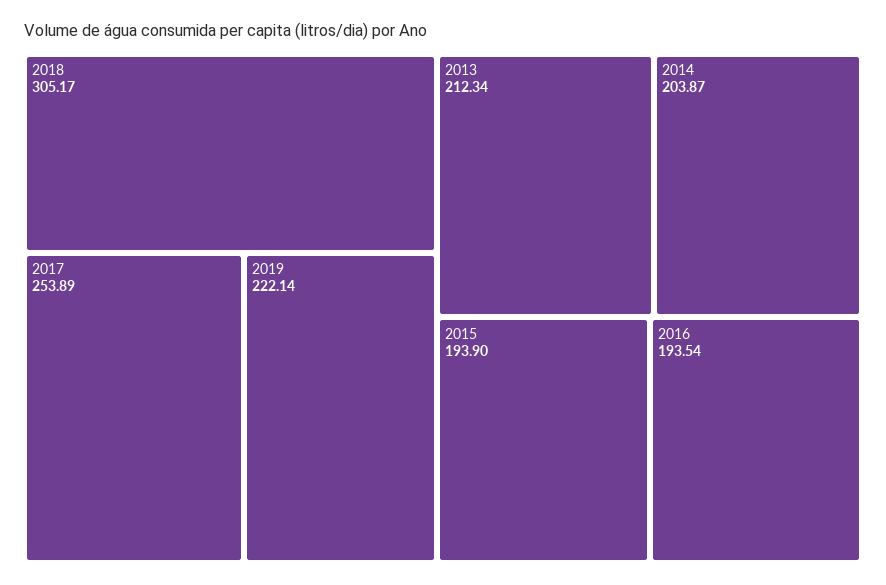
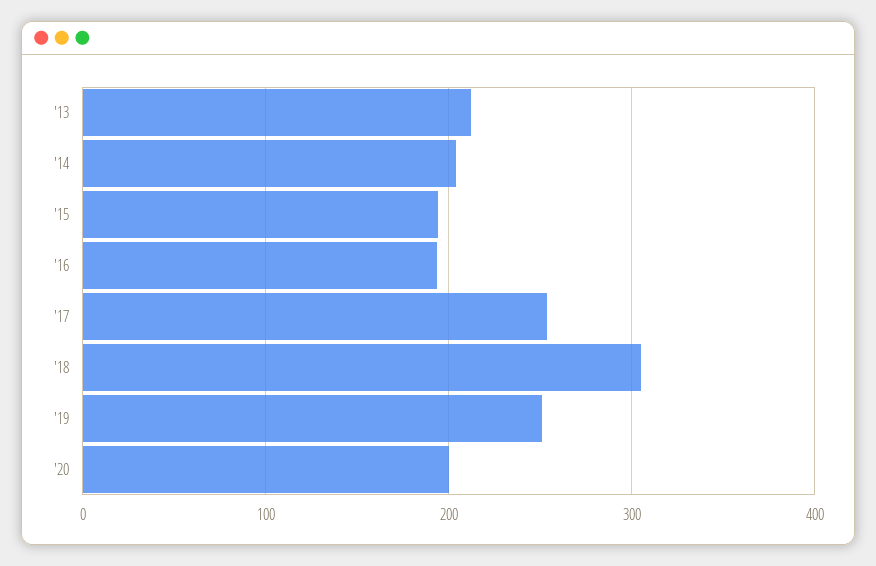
2019: 222.14 -> 250
'20: none -> 200

